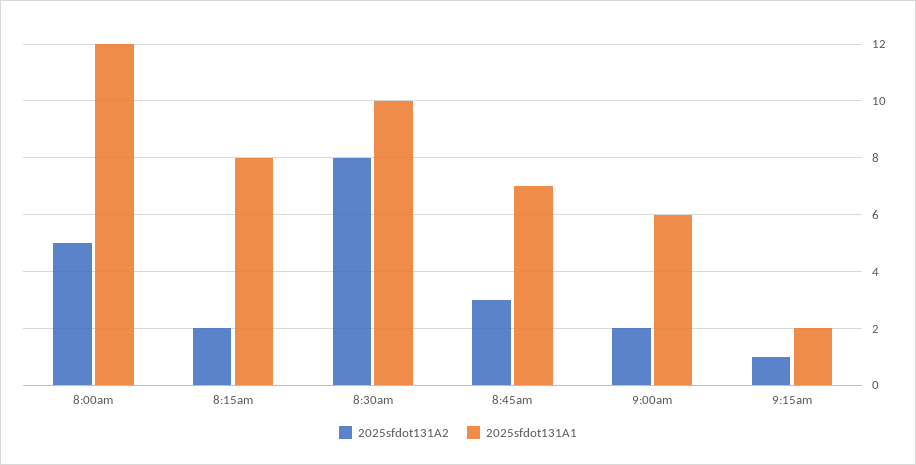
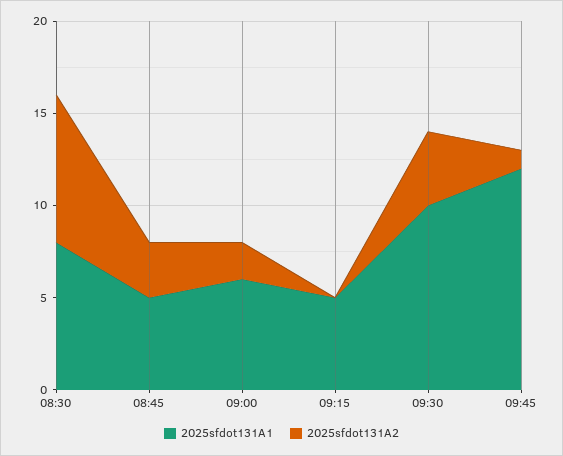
2025sfdot131A2, 8:00am: 5 -> none
2025sfdot131A1, 8:00am: 12 -> none
2025sfdot131A2, 8:15am: 2 -> none
2025sfdot131A1, 8:15am: 8 -> none
2025sfdot131A1, 8:30am: 10 -> 8
2025sfdot131A1, 8:45am: 7 -> 5
2025sfdot131A2, 9:15am: 1 -> 0
2025sfdot131A1, 9:15am: 2 -> 5
2025sfdot131A1, 09:30: none -> 10
2025sfdot131A2, 09:30: none -> 4
2025sfdot131A1, 09:45: none -> 12
2025sfdot131A2, 09:45: none -> 1

